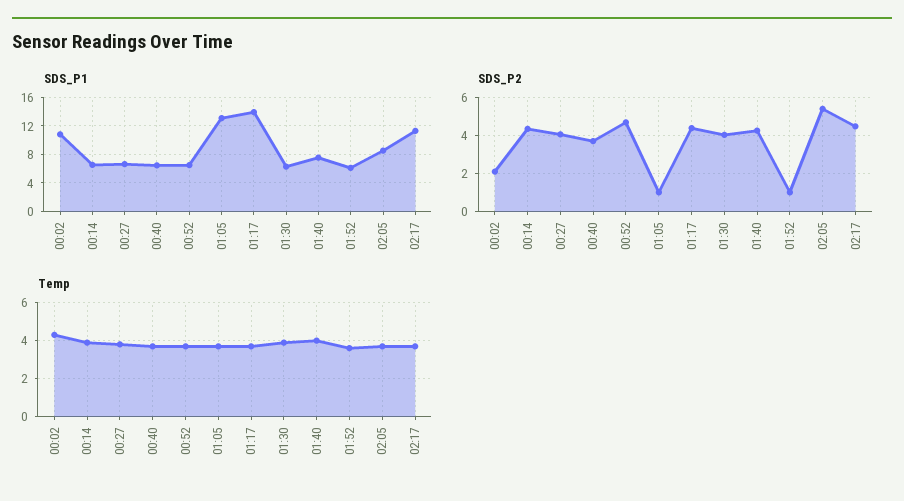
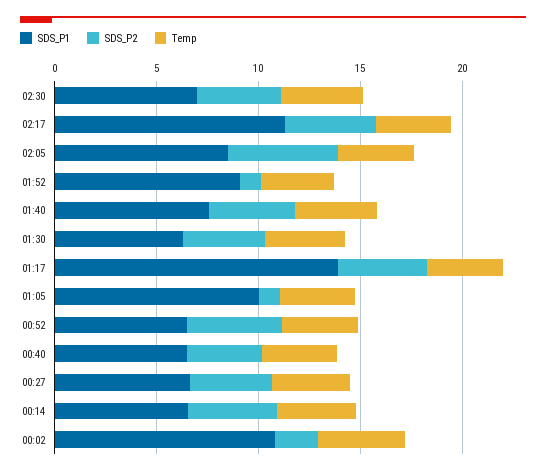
SDS_P1, 01:05: 13 -> 10
SDS_P1, 01:52: 6 -> 9
SDS_P1, 02:30: none -> 7
SDS_P2, 02:30: none -> 4
Temp, 02:30: none -> 4

